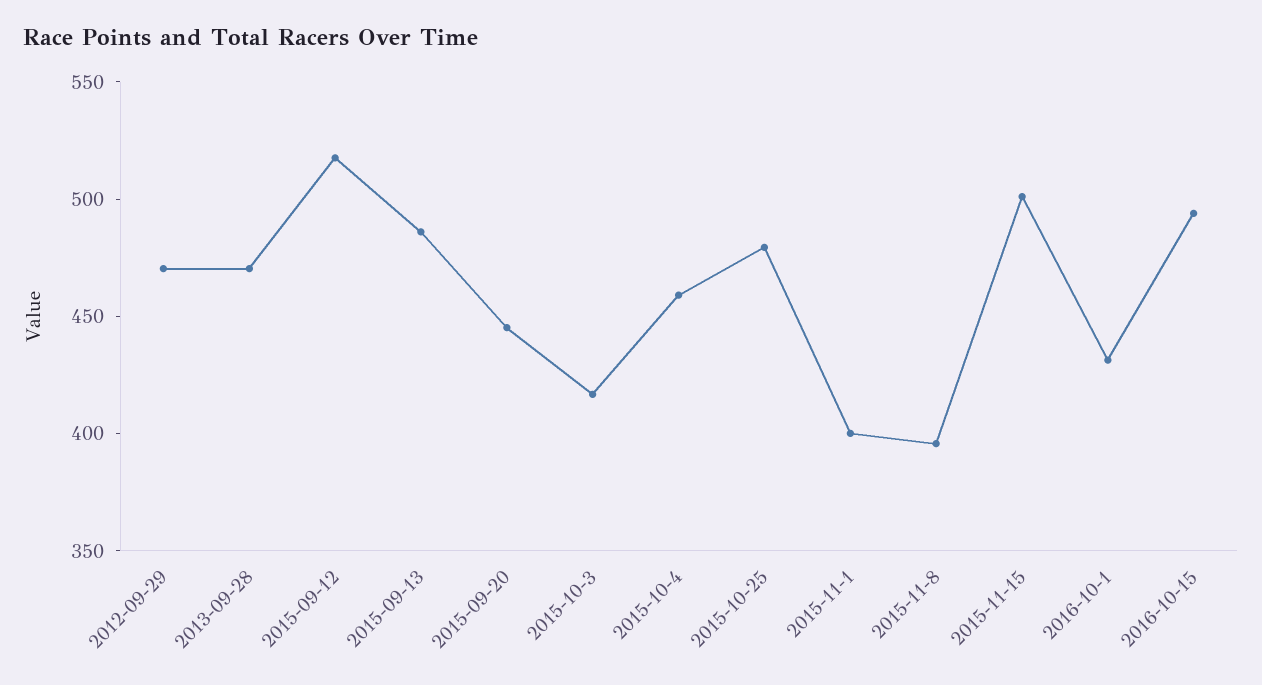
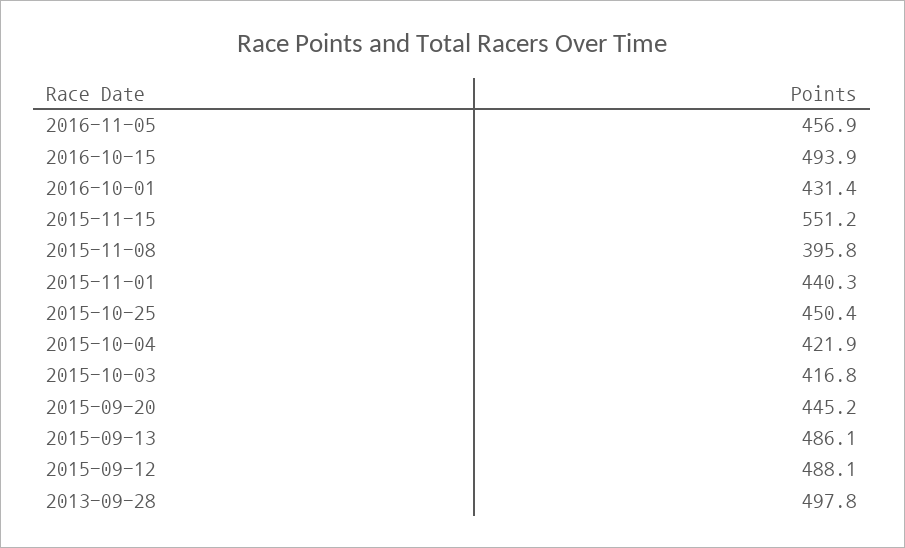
2012-09-29: 470 -> none
2013-09-28: 470 -> 497.8
2015-09-12: 520 -> 488.1
2015-10-4: 460 -> 421.9
2015-10-25: 480 -> 450.4
2015-11-1: 400 -> 440.3
2015-11-15: 500 -> 551.2
2016-11-05: none -> 456.9

